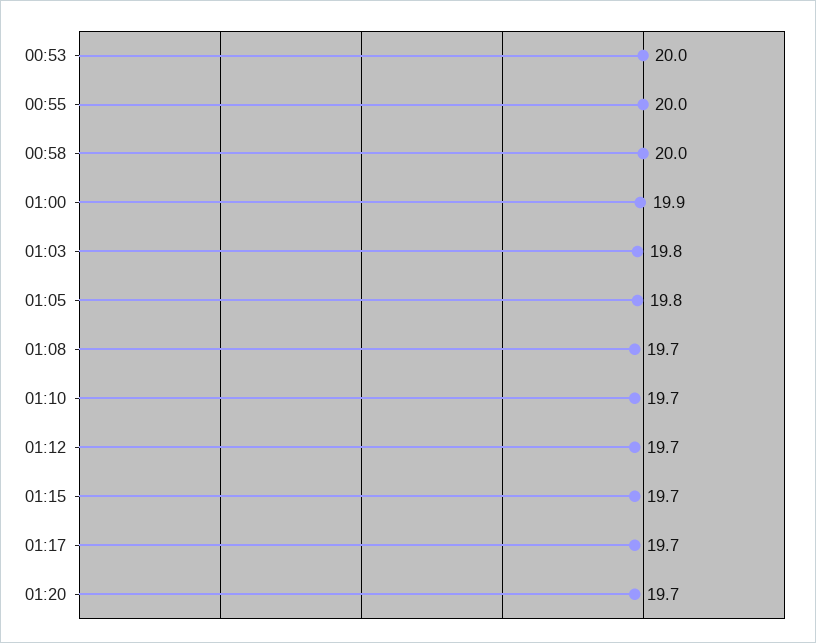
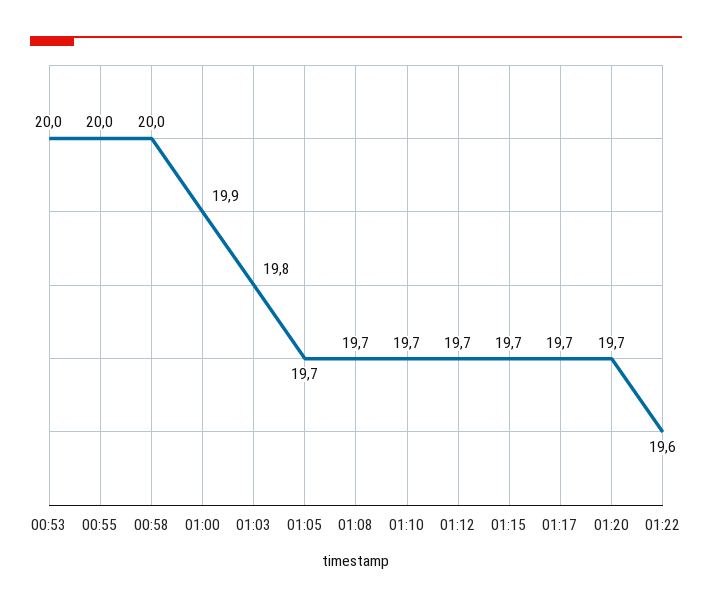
01:05: 19.8 -> 19.7
01:22: none -> 19.6

